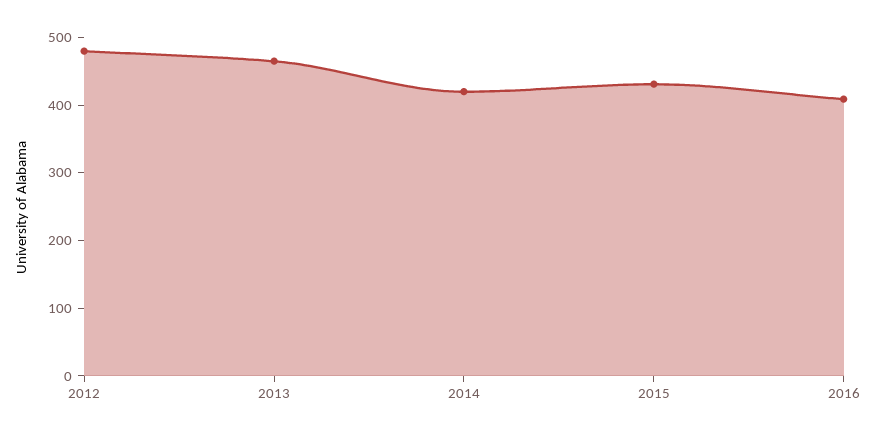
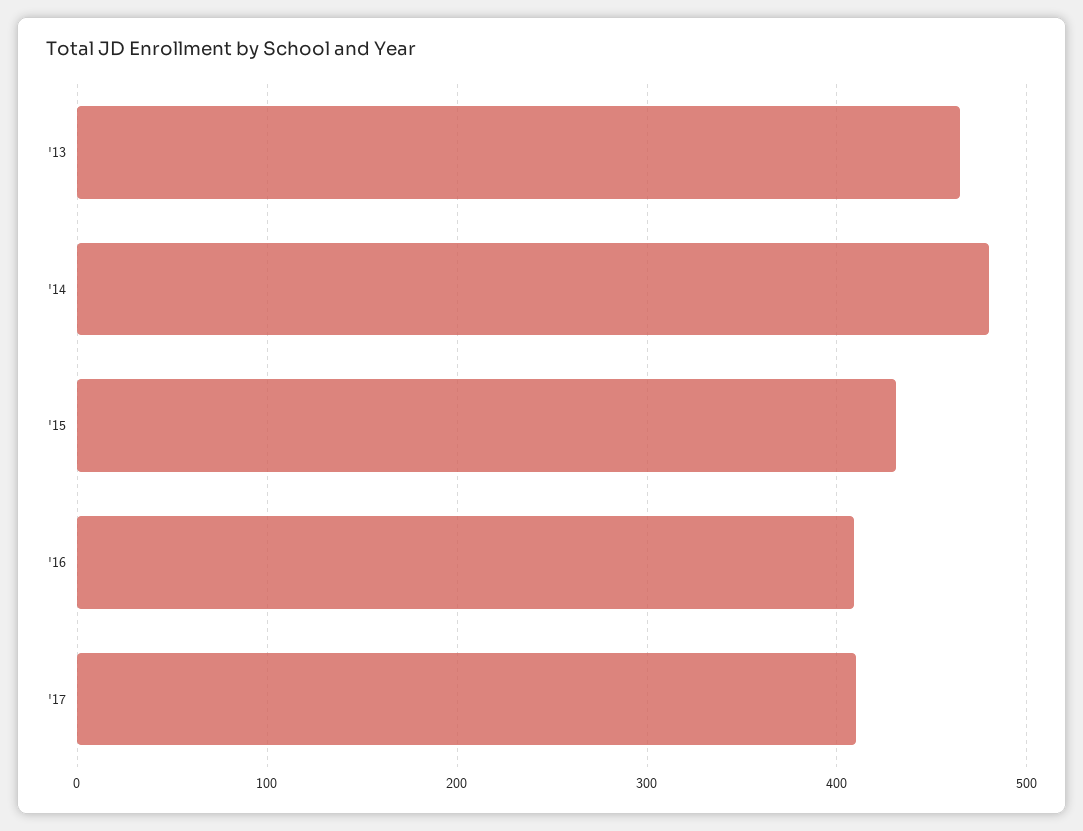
2012: 480 -> none
2014: 420 -> 480
'17: none -> 410

